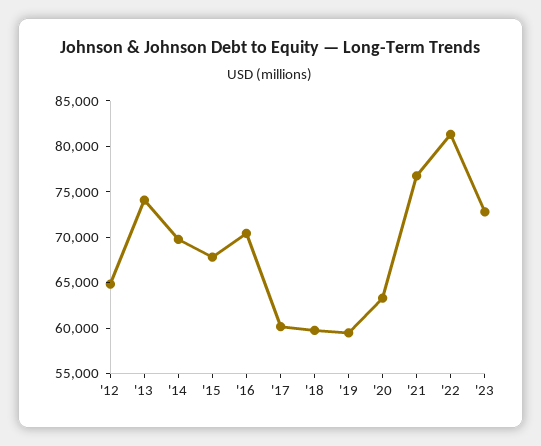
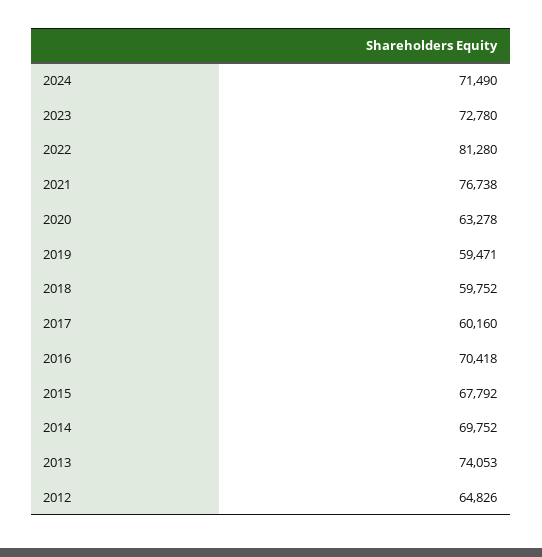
2024: none -> 71490

